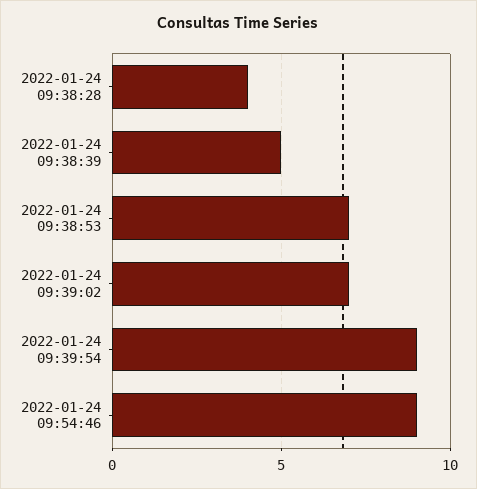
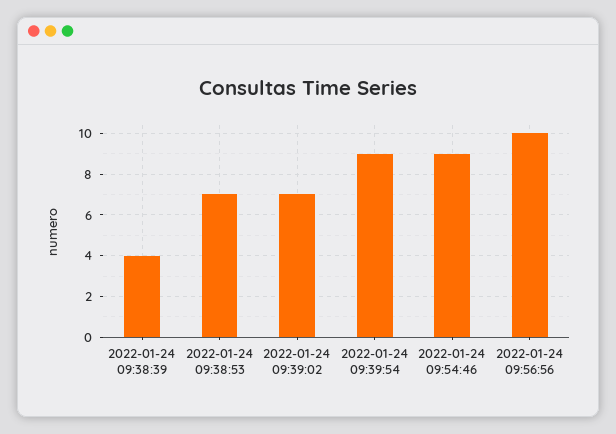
2022-01-24 09:38:28: 4 -> none
2022-01-24 09:38:39: 5 -> 4
2022-01-24 09:56:56: none -> 10

